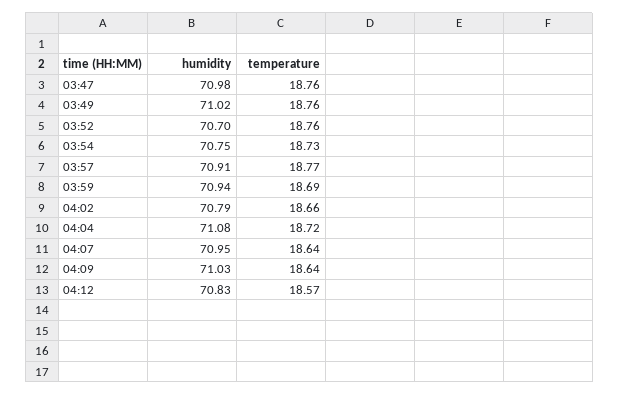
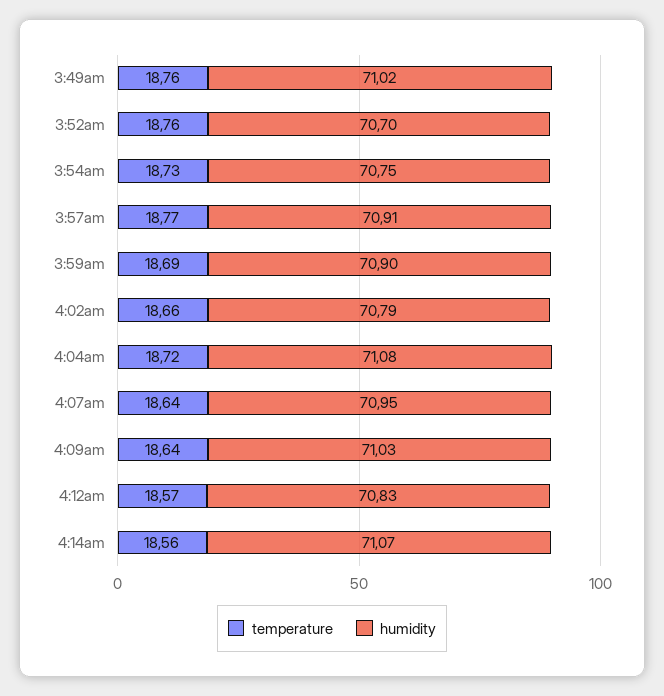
humidity, 03:47: 70.98 -> none
temperature, 03:47: 18.76 -> none
humidity, 03:59: 70.94 -> 70.9
temperature, 4:14am: none -> 18.56
humidity, 4:14am: none -> 71.07

